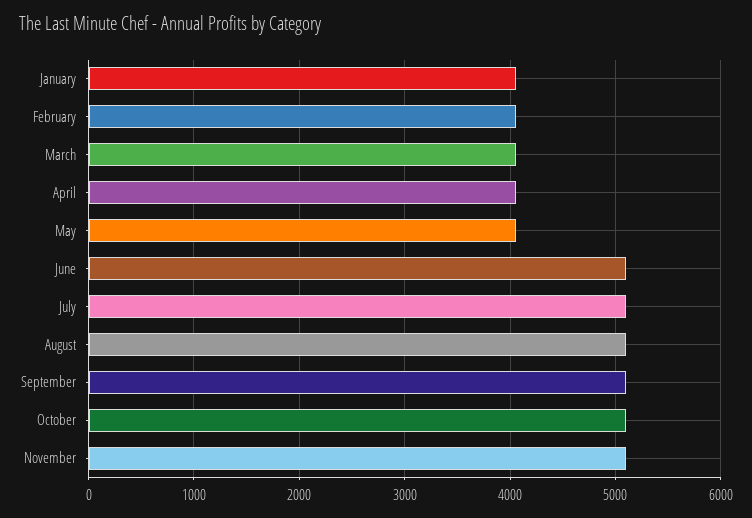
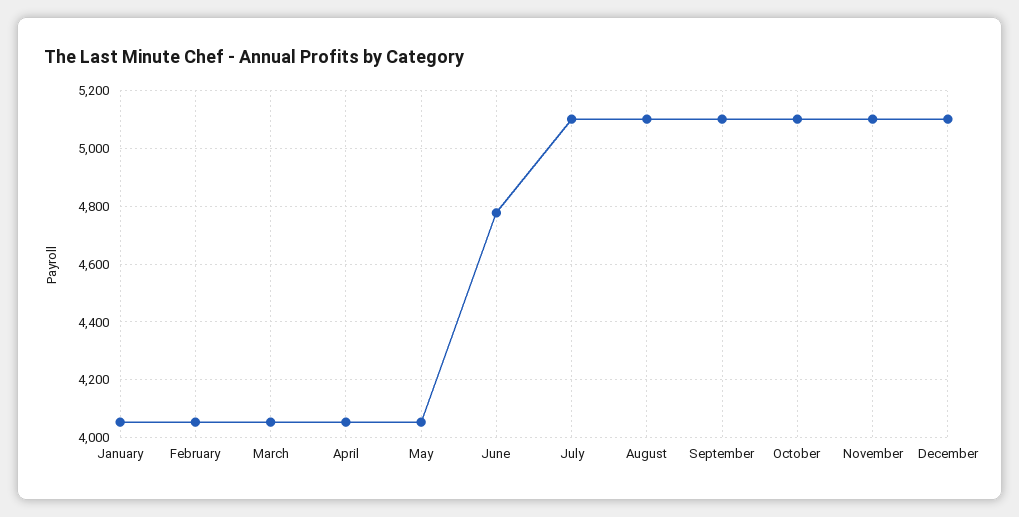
June: 5100 -> 4775
December: none -> 5100

